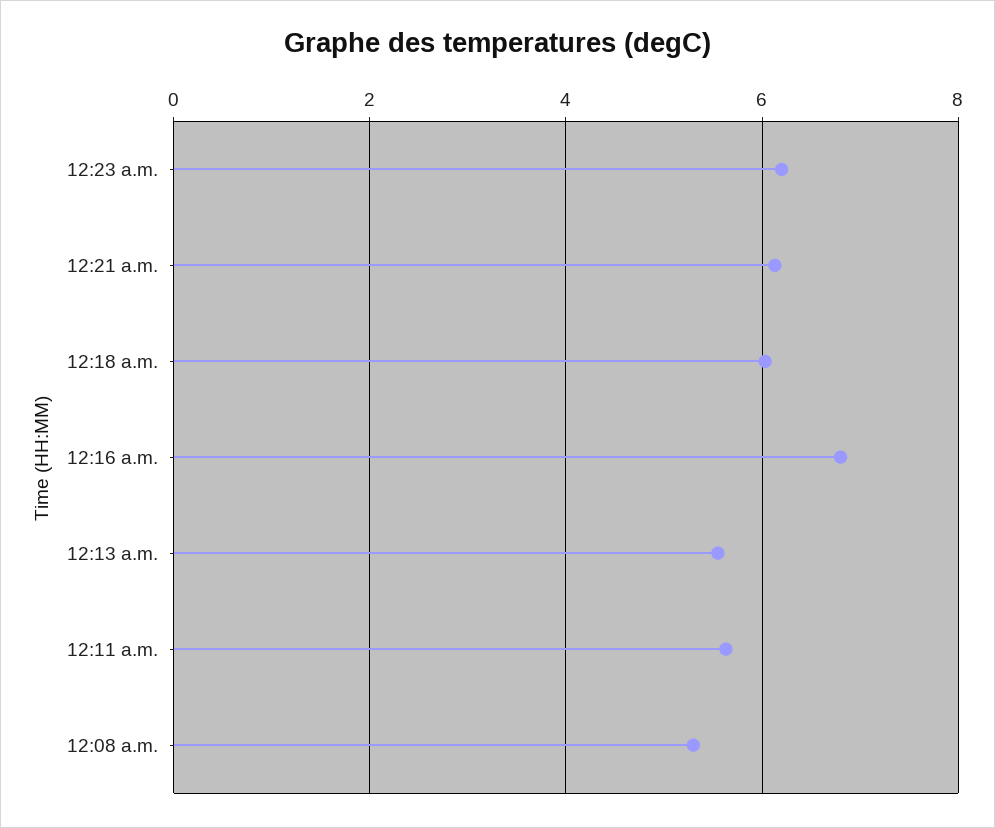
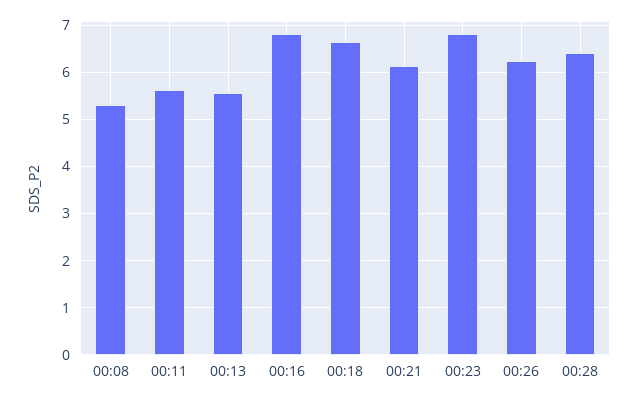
12:23 a.m.: 6.2 -> 6.8
12:18 a.m.: 6 -> 6.6
00:26: none -> 6.2
00:28: none -> 6.4

